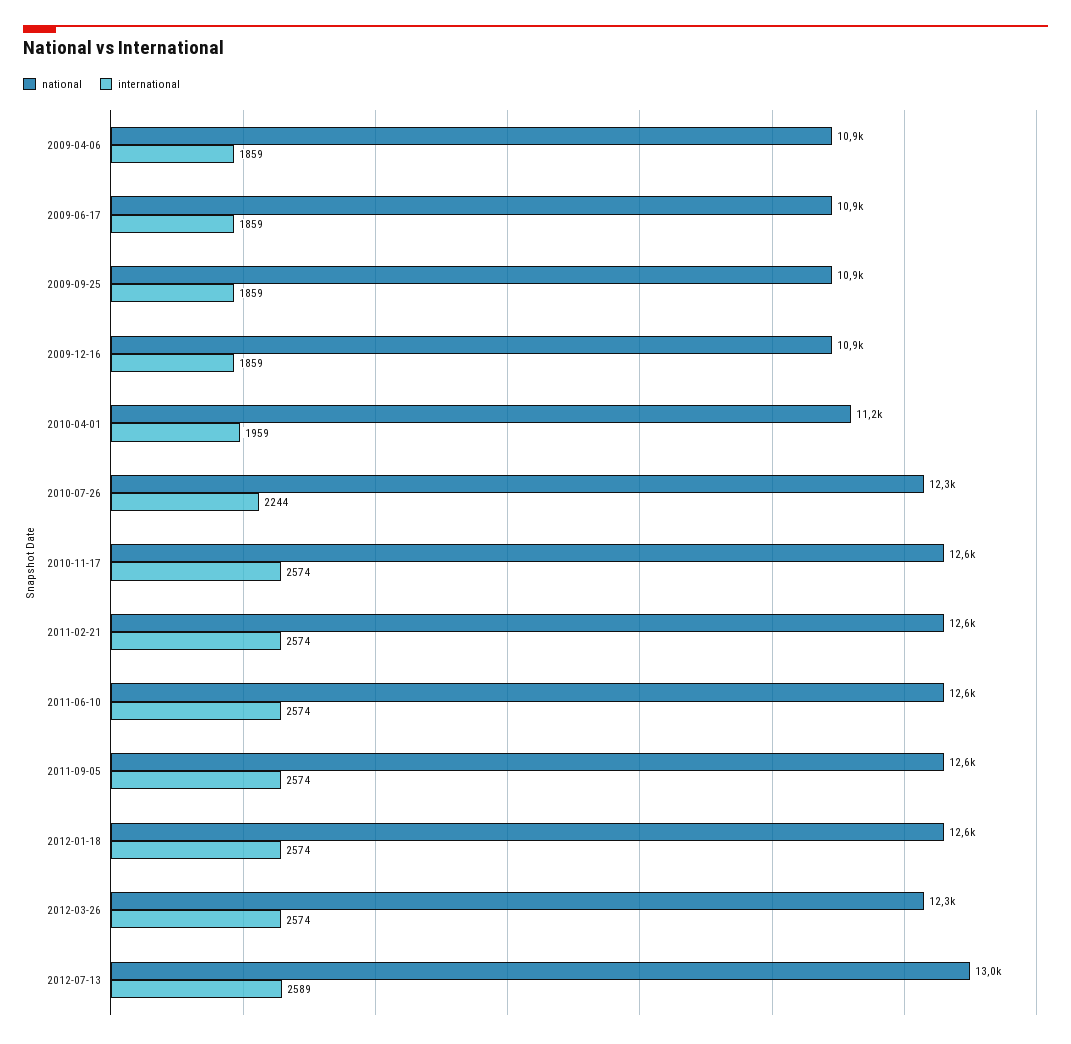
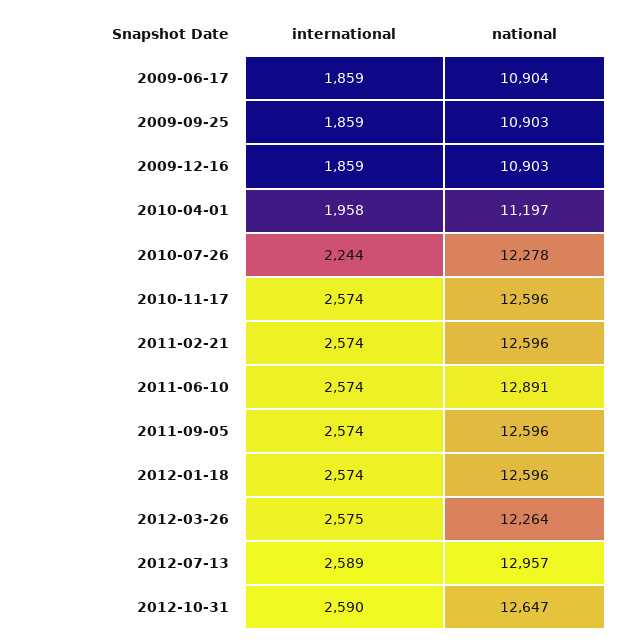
national, 2009-04-06: 10900 -> none
international, 2009-04-06: 1859 -> none
international, 2010-04-01: 1959 -> 1958
national, 2011-06-10: 12600 -> 12891
international, 2012-03-26: 2574 -> 2575
international, 2012-10-31: none -> 2590
national, 2012-10-31: none -> 12647

